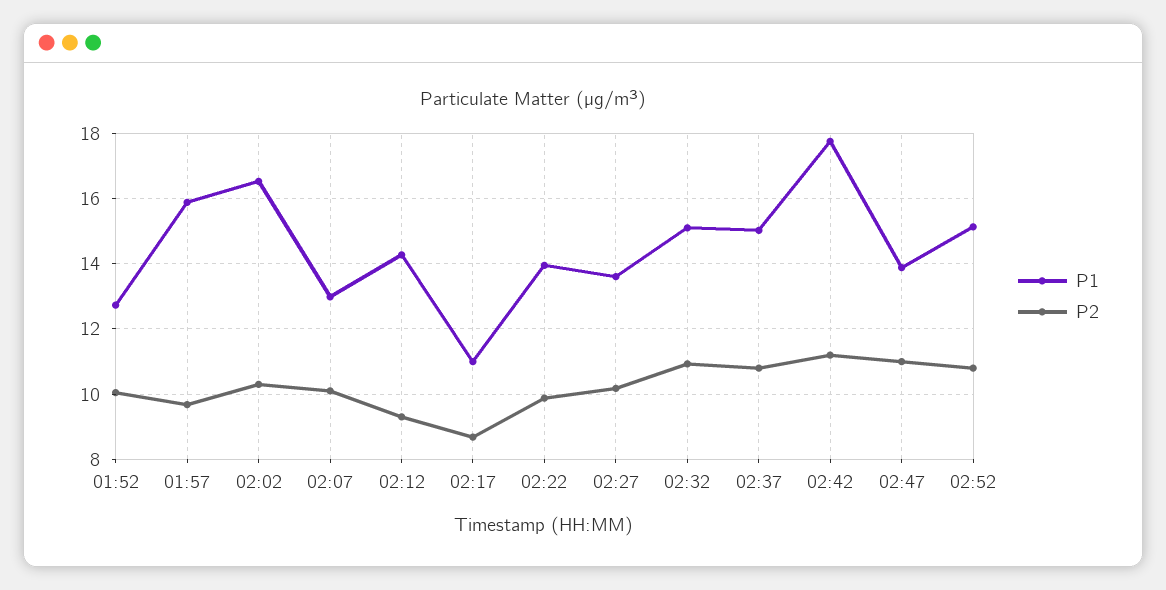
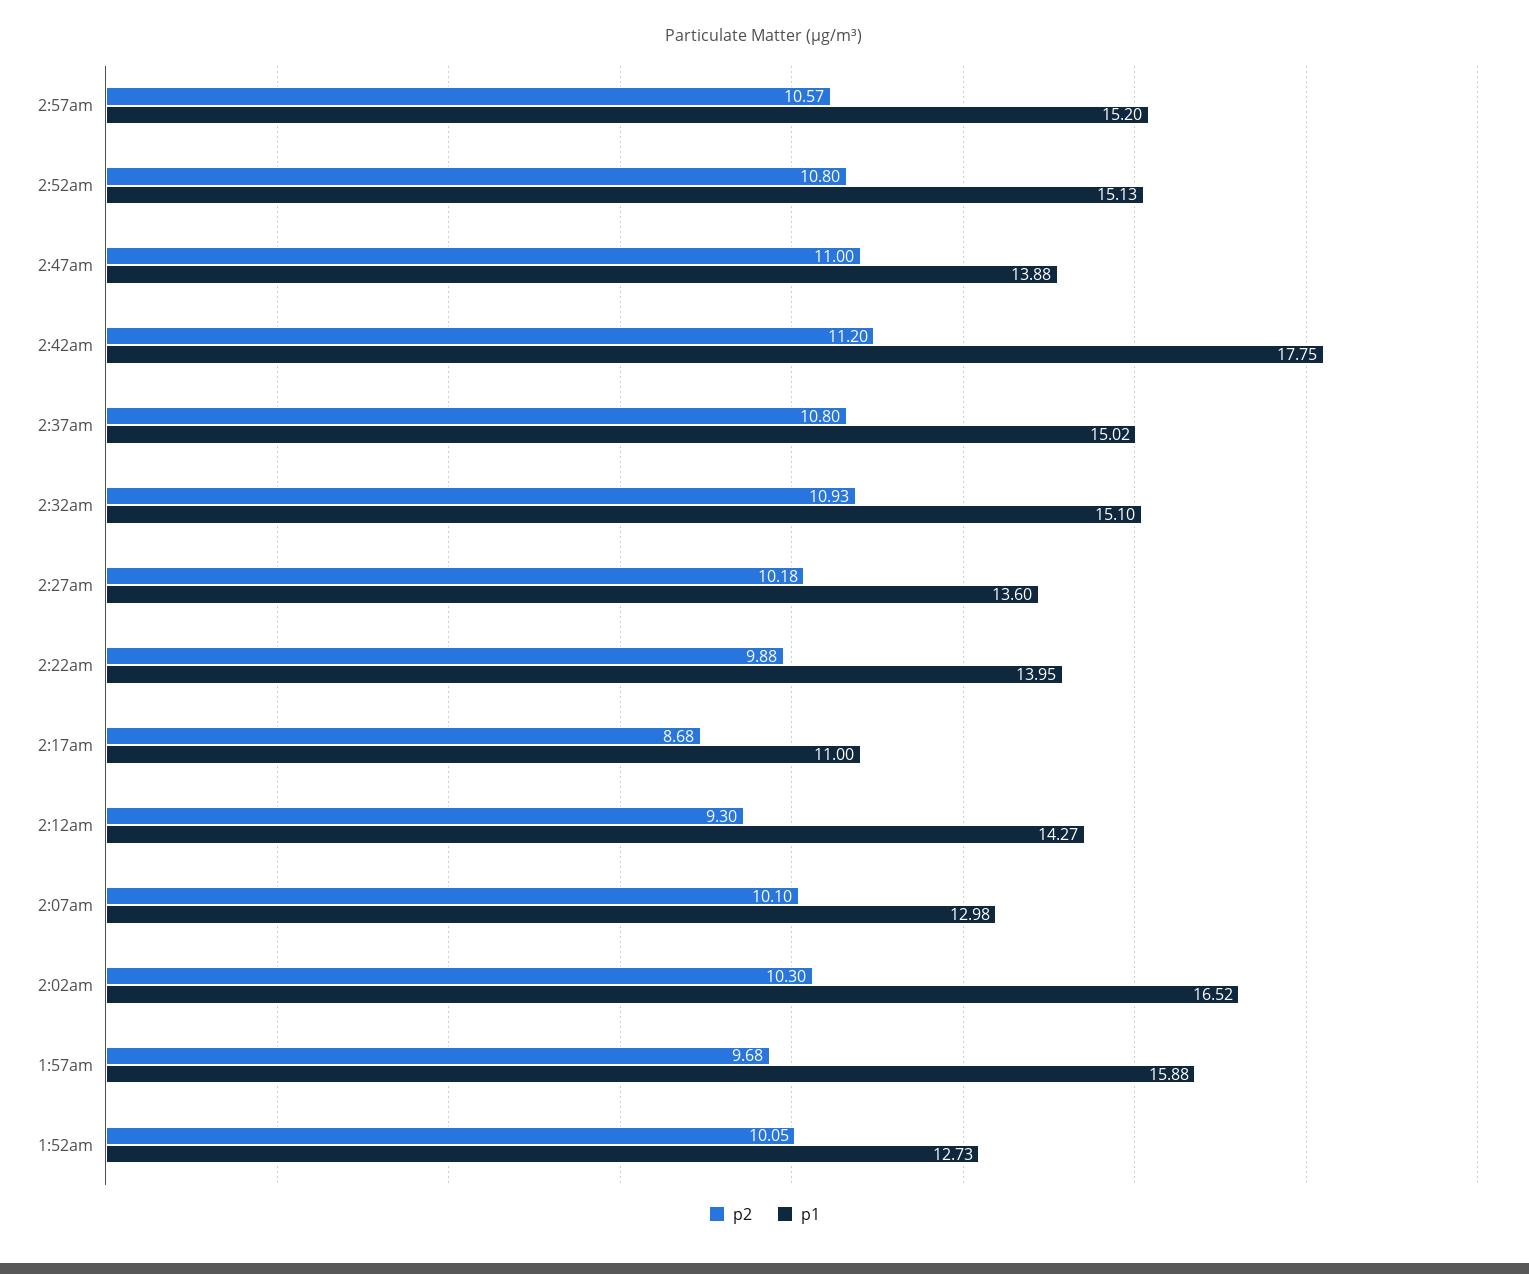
P2, 2:57am: none -> 10.57
P1, 2:57am: none -> 15.2

